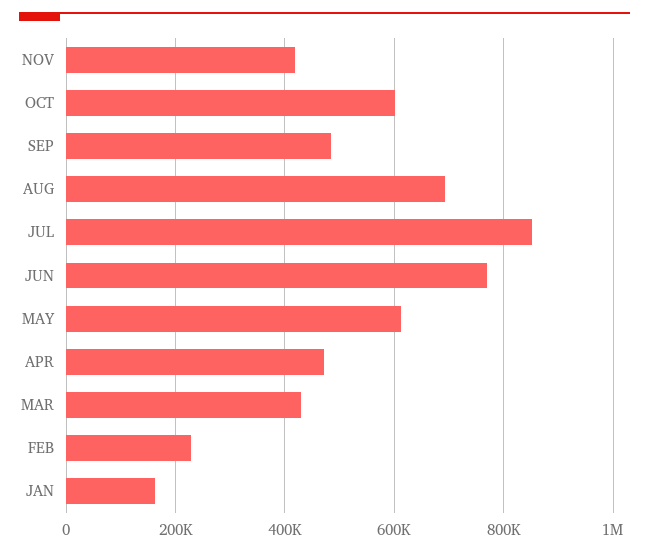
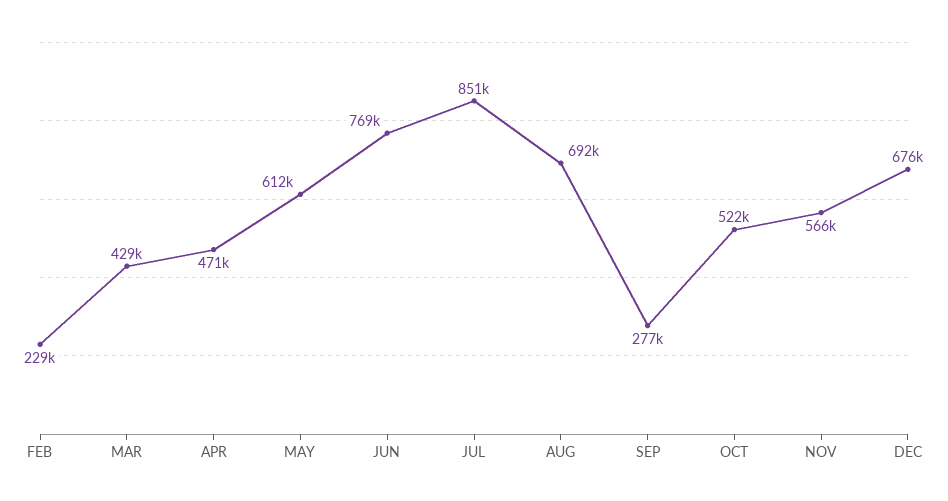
NOV: 420000 -> 566000
OCT: 600000 -> 522000
SEP: 480000 -> 277000
JAN: 160000 -> none
DEC: none -> 676000

